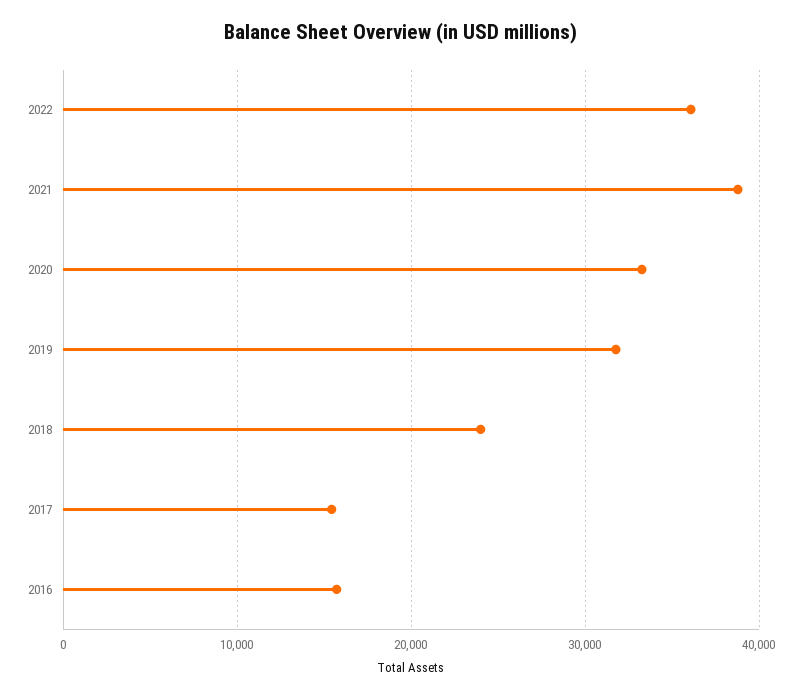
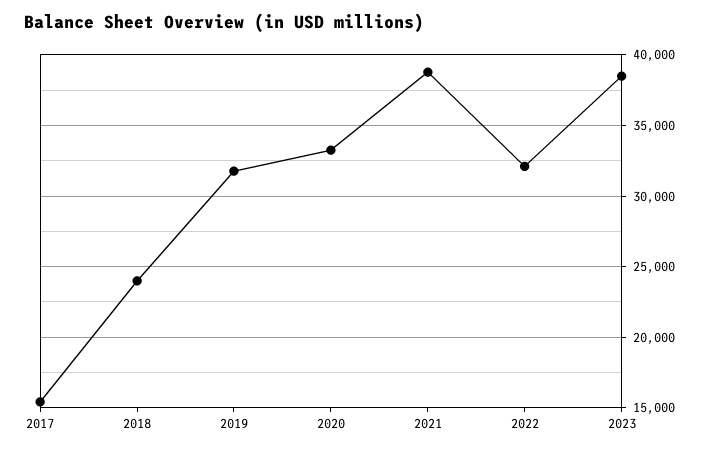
2022: 36000 -> 32000
2016: 16000 -> none
2023: none -> 38500

